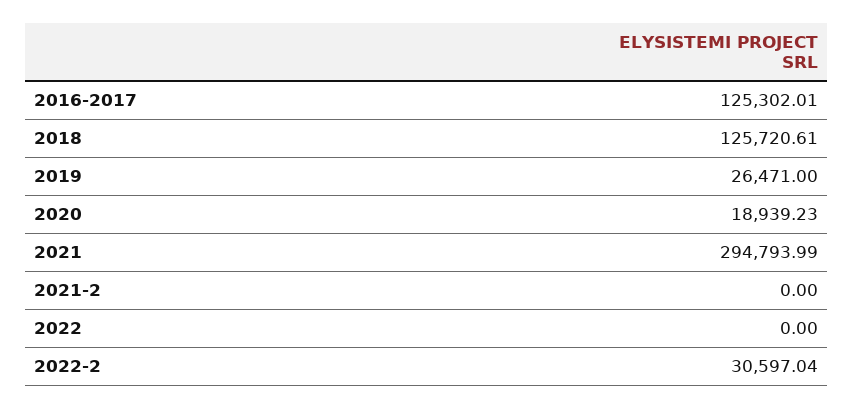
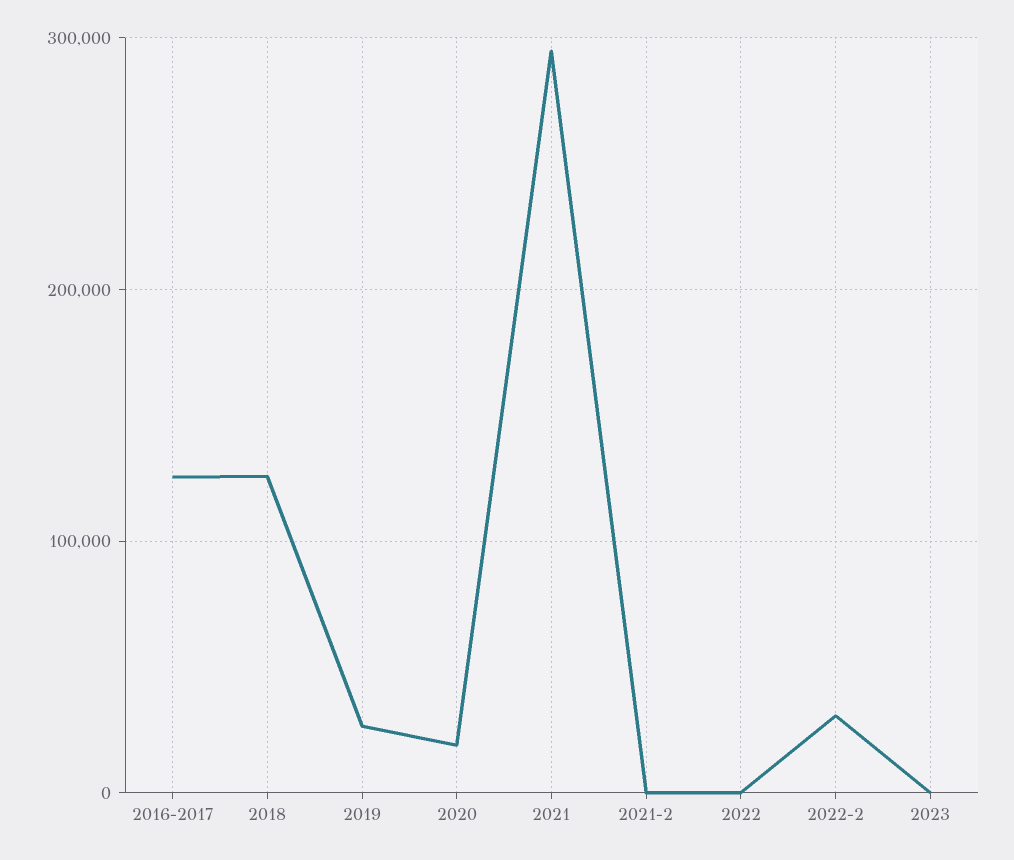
2023: none -> 0

